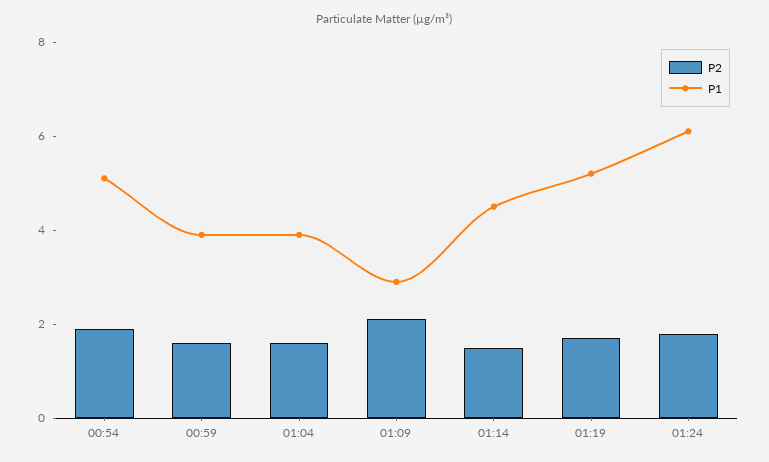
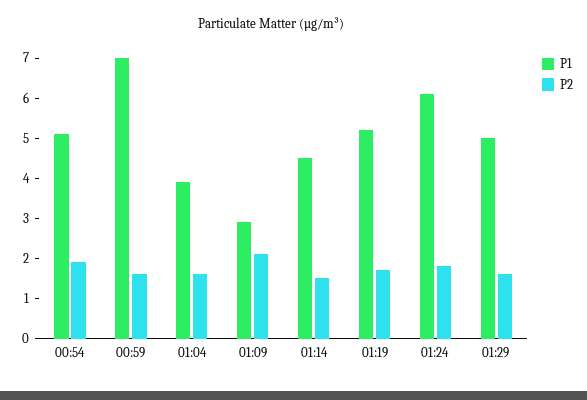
P1, 00:59: 4 -> 7
P1, 01:29: none -> 5
P2, 01:29: none -> 1.5

